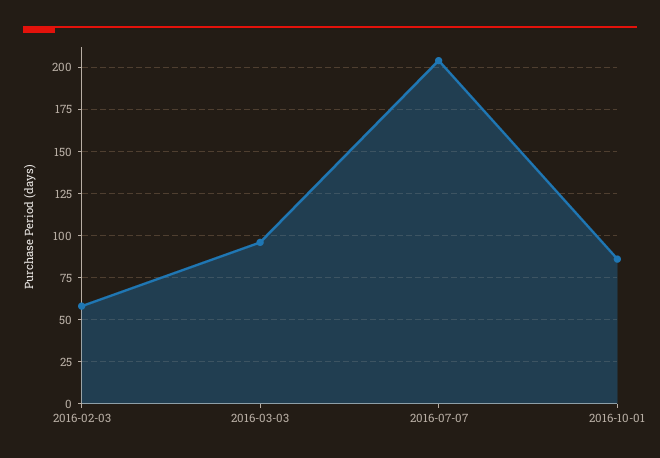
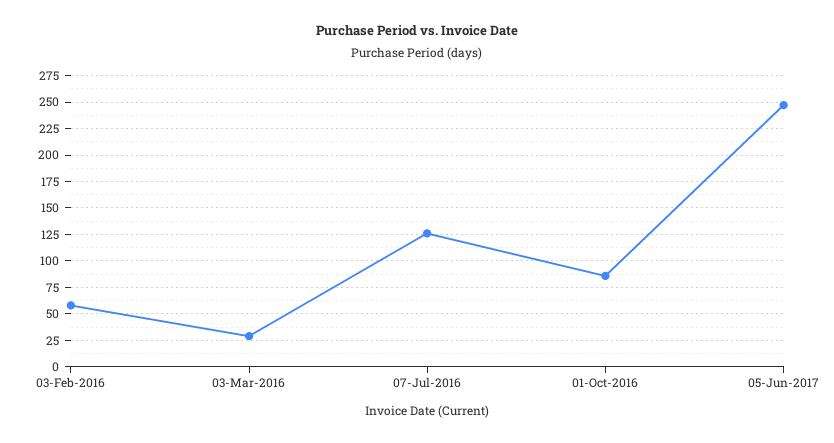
2016-03-03: 95 -> 25
2016-07-07: 205 -> 125
05-Jun-2017: none -> 250

